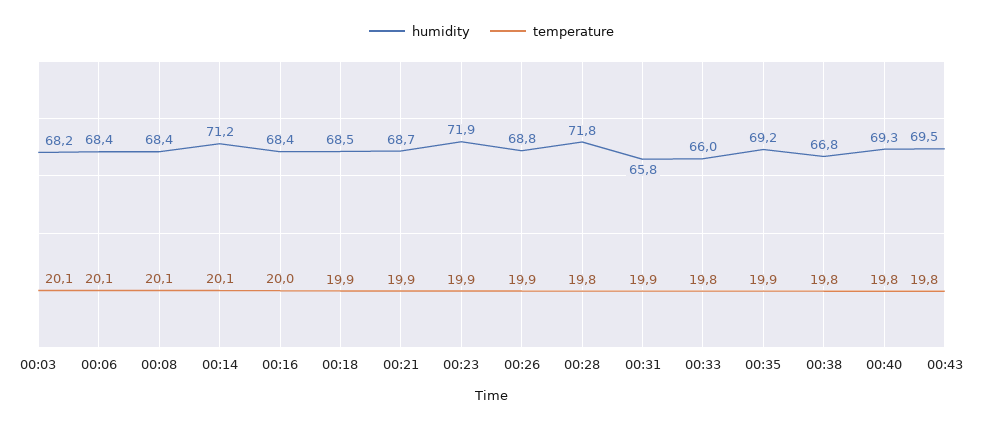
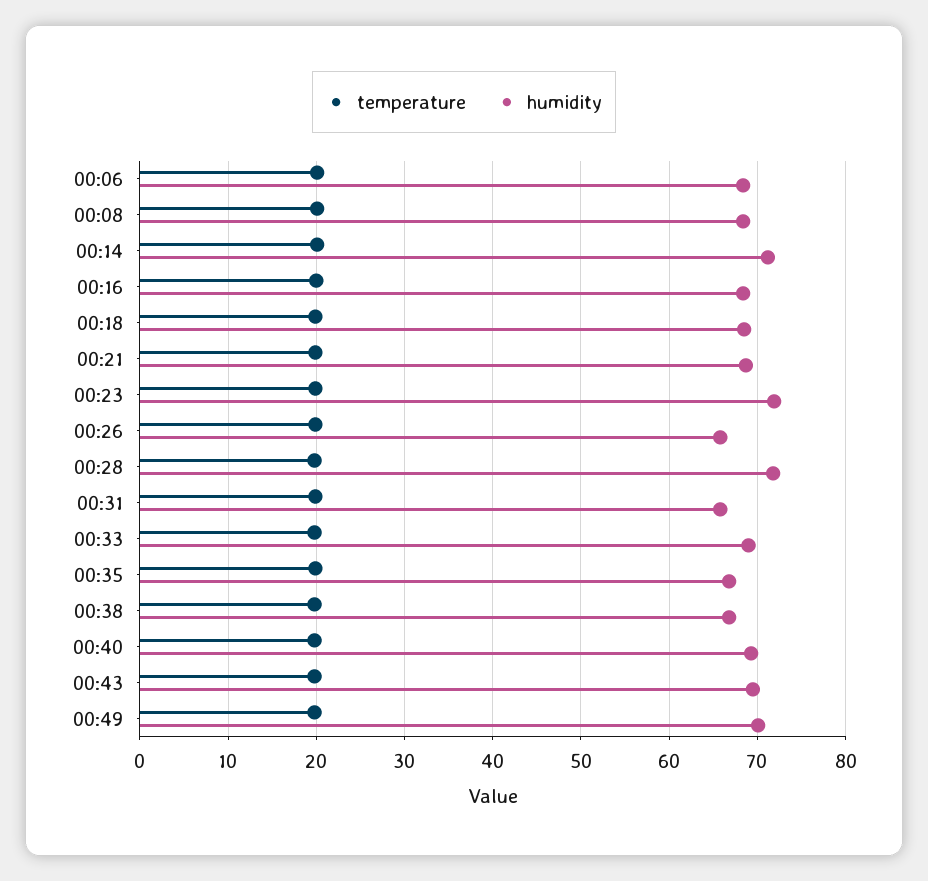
humidity, 00:03: 68.2 -> none
temperature, 00:03: 20.1 -> none
humidity, 00:26: 68.8 -> 66
humidity, 00:33: 66 -> 69
humidity, 00:35: 69.2 -> 67
temperature, 00:49: none -> 20
humidity, 00:49: none -> 70

